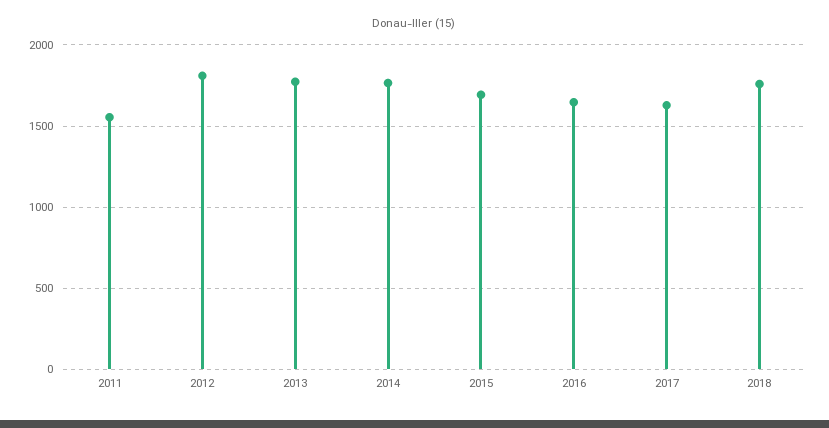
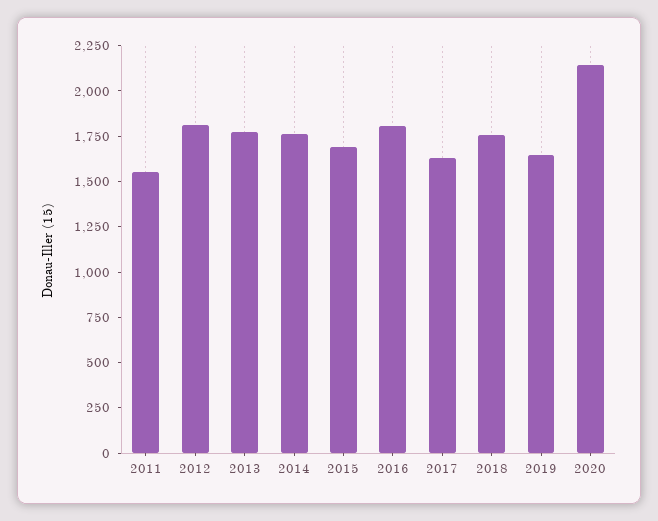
2016: 1650 -> 1800
2019: none -> 1650
2020: none -> 2150

